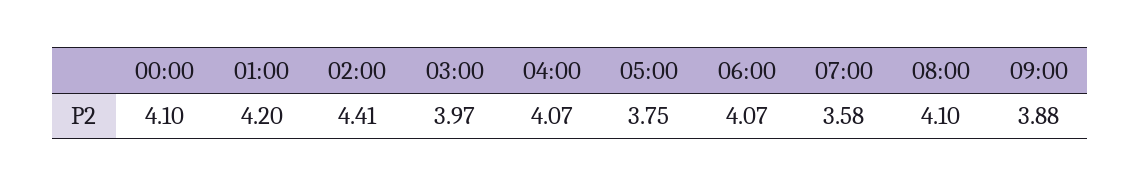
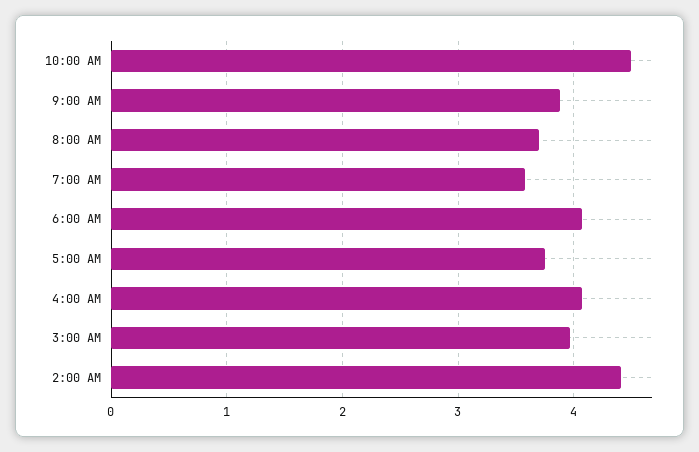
00:00: 4.1 -> none
01:00: 4.2 -> none
08:00: 4.1 -> 3.7
10:00 AM: none -> 4.5

